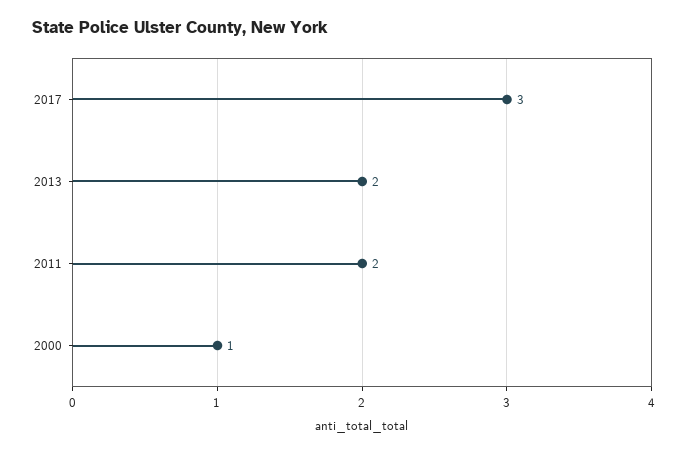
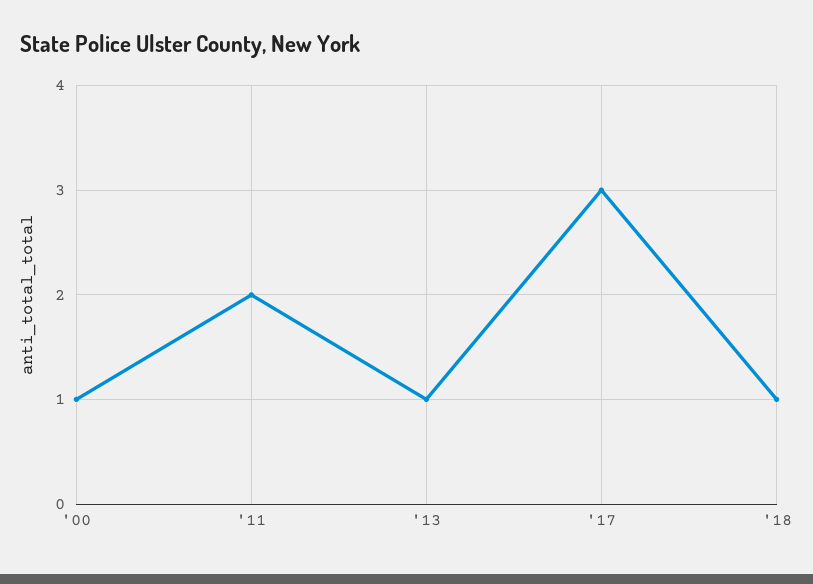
2013: 2 -> 1
'18: none -> 1

